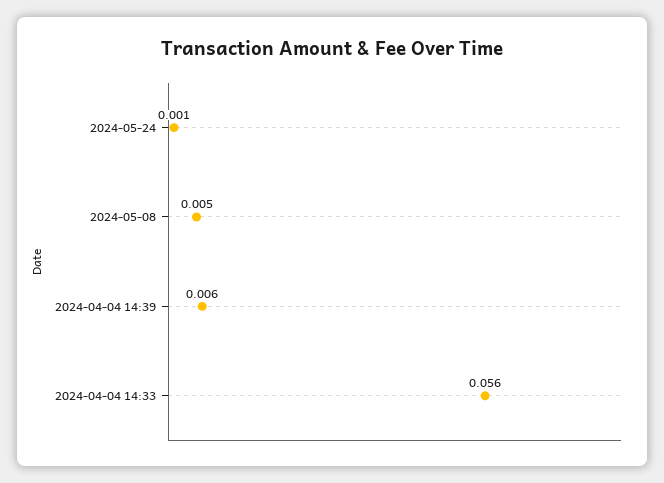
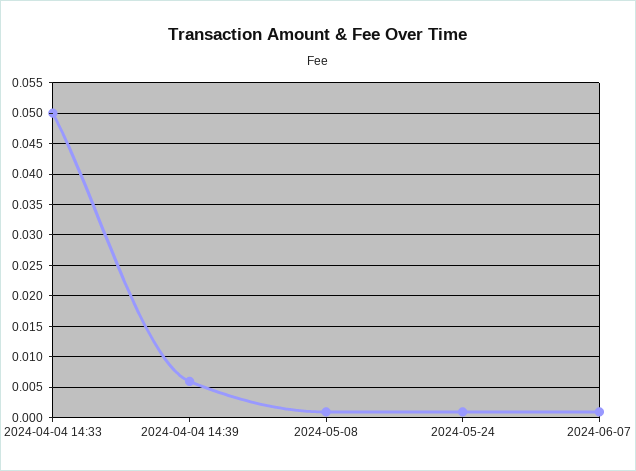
2024-05-08: 0.005 -> 0.001
2024-04-04 14:33: 0.056 -> 0.05
2024-06-07: none -> 0.001

